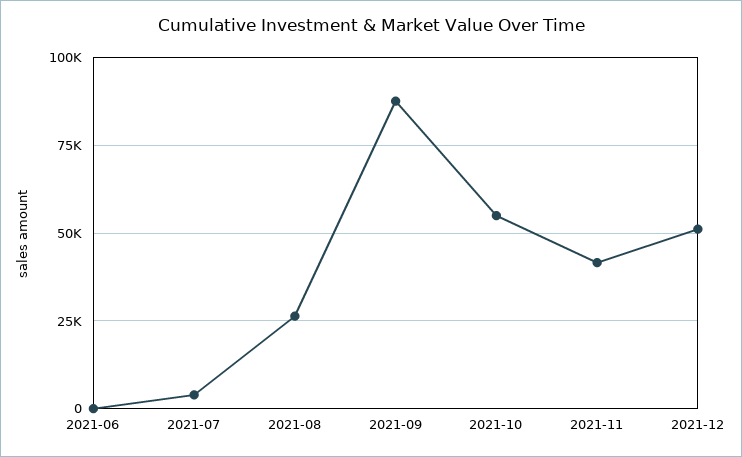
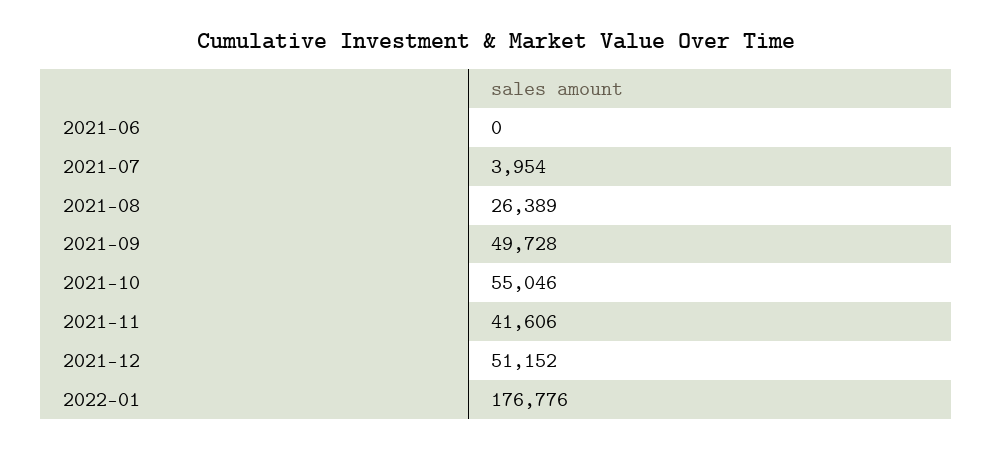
2021-09: 87500 -> 49728
2022-01: none -> 176776

